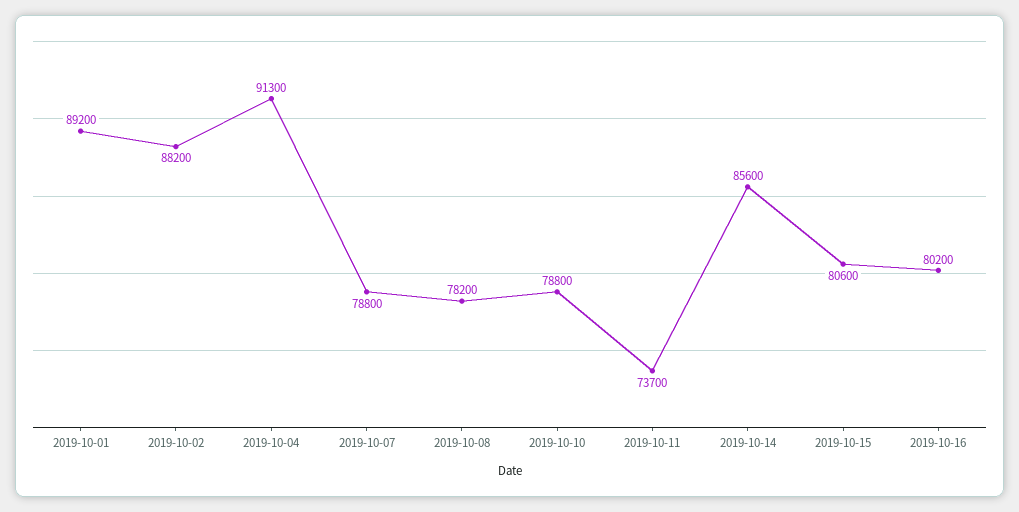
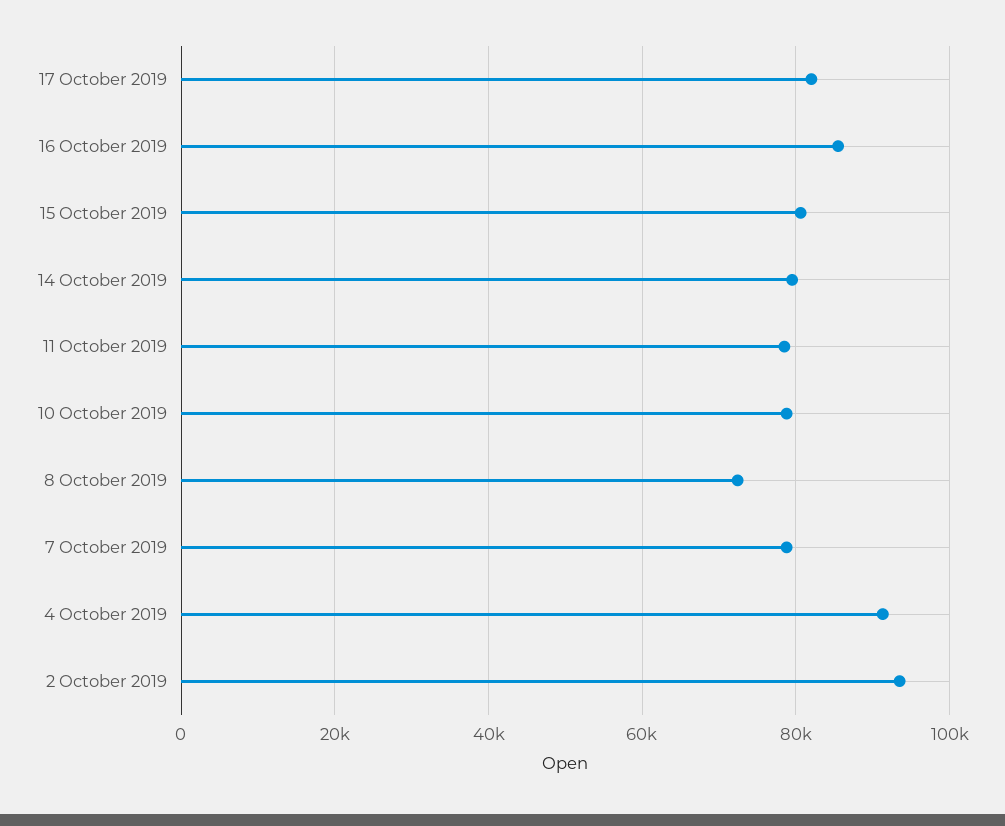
2019-10-01: 89200 -> none
2019-10-02: 88200 -> 94000
2019-10-08: 78200 -> 72000
2019-10-11: 73700 -> 78000
2019-10-14: 85600 -> 80000
2019-10-16: 80200 -> 86000
17 October 2019: none -> 82000

